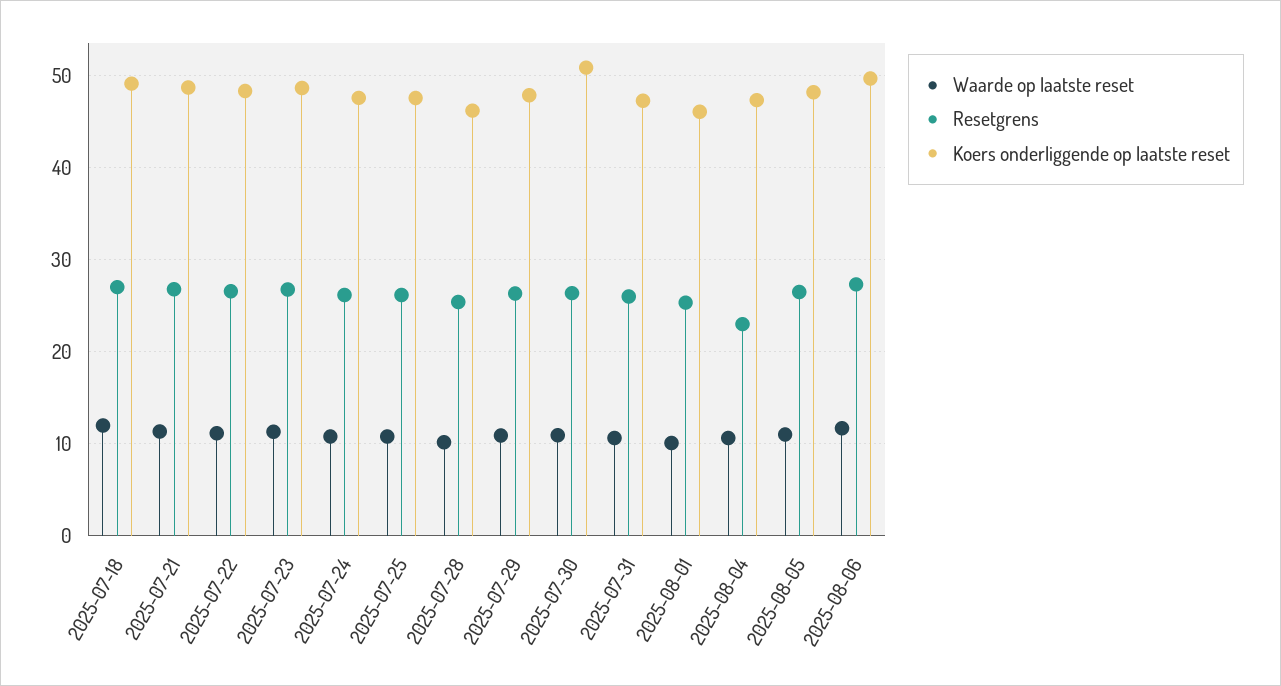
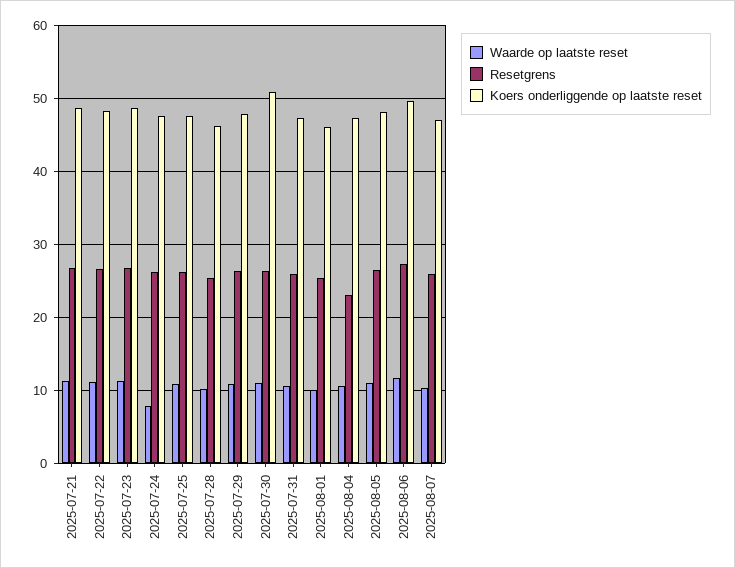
Waarde op laatste reset, 2025-07-18: 12 -> none
Resetgrens, 2025-07-18: 27 -> none
Koers onderliggende op laatste reset, 2025-07-18: 49 -> none
Waarde op laatste reset, 2025-07-24: 11 -> 8
Waarde op laatste reset, 2025-08-07: none -> 10
Resetgrens, 2025-08-07: none -> 26
Koers onderliggende op laatste reset, 2025-08-07: none -> 47

